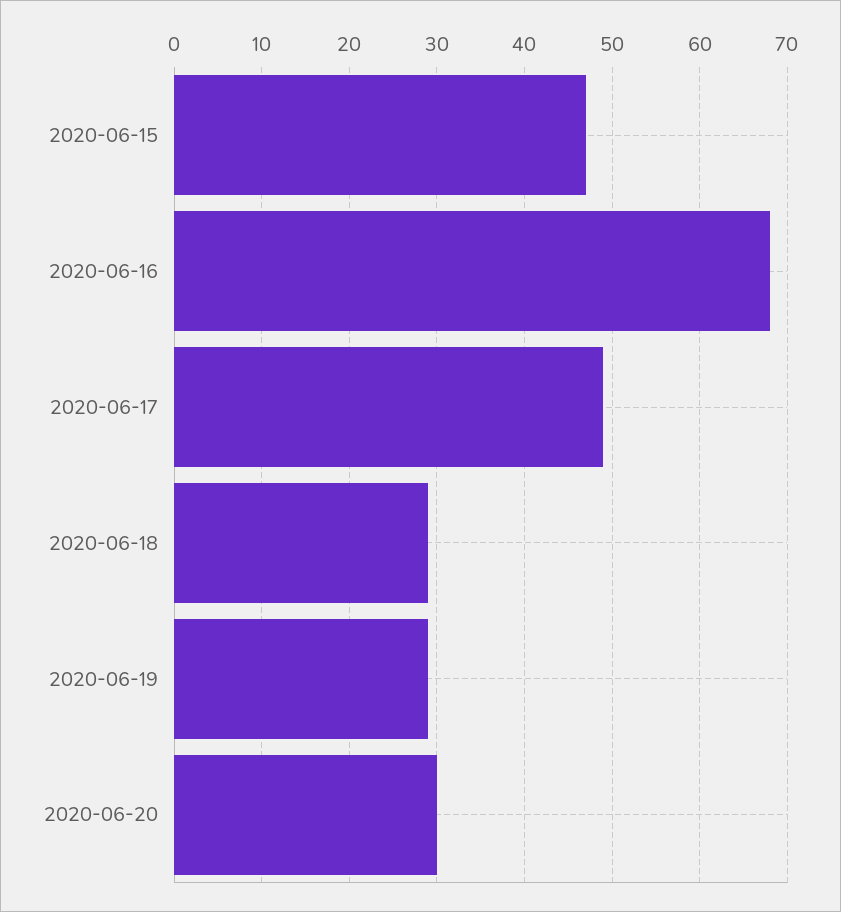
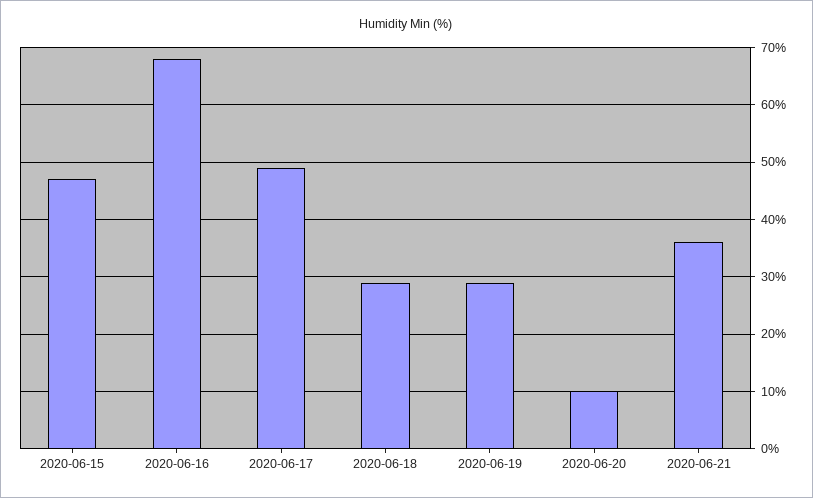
2020-06-20: 30 -> 10
2020-06-21: none -> 35

